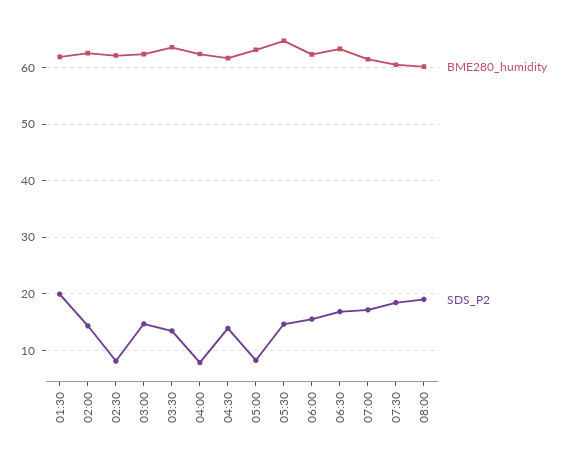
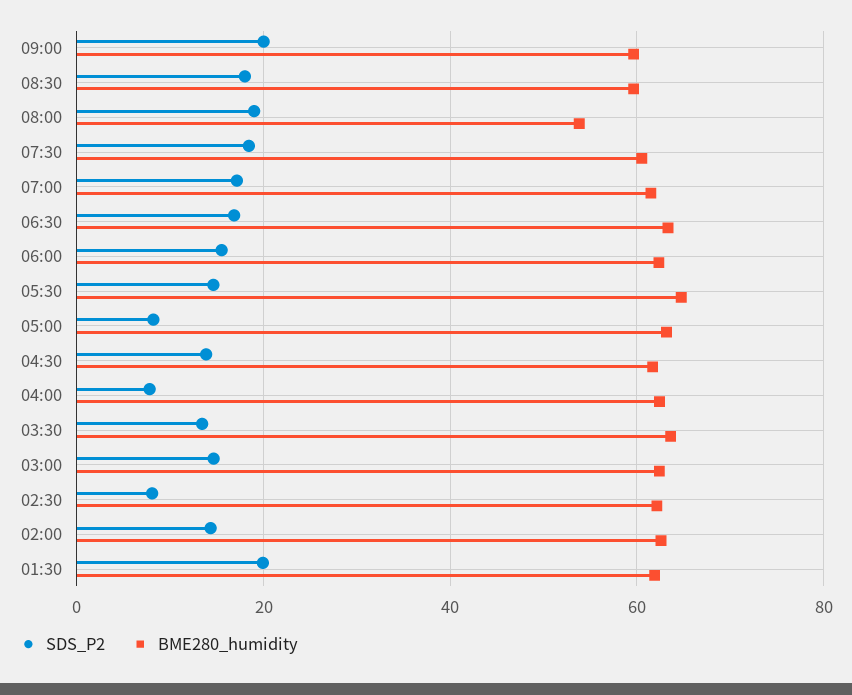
BME280_humidity, 08:00: 60 -> 54
SDS_P2, 09:00: none -> 20
BME280_humidity, 09:00: none -> 60
SDS_P2, 08:30: none -> 18
BME280_humidity, 08:30: none -> 60

